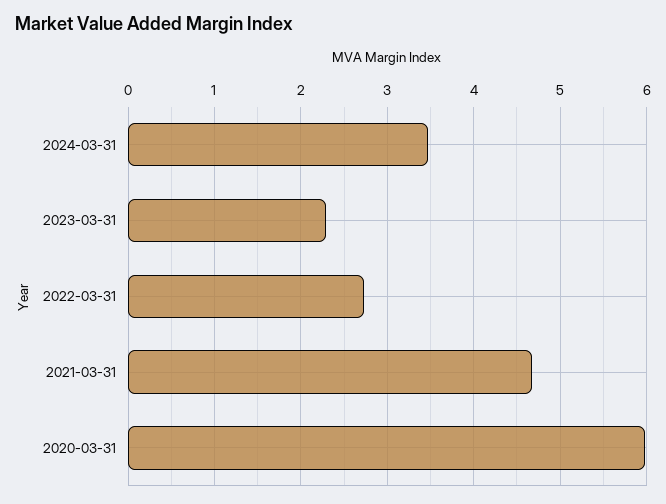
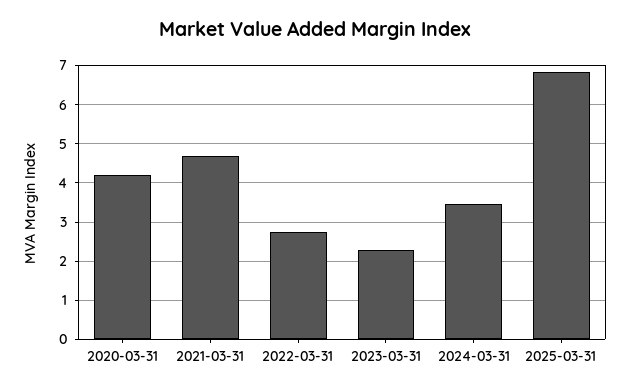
2020-03-31: 6 -> 4.2
2025-03-31: none -> 6.8

